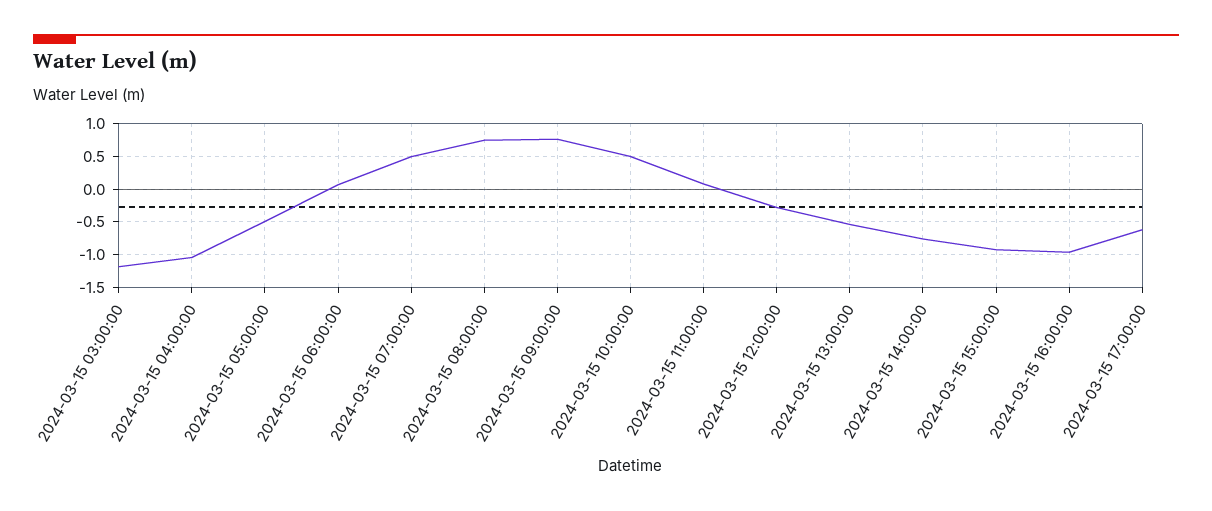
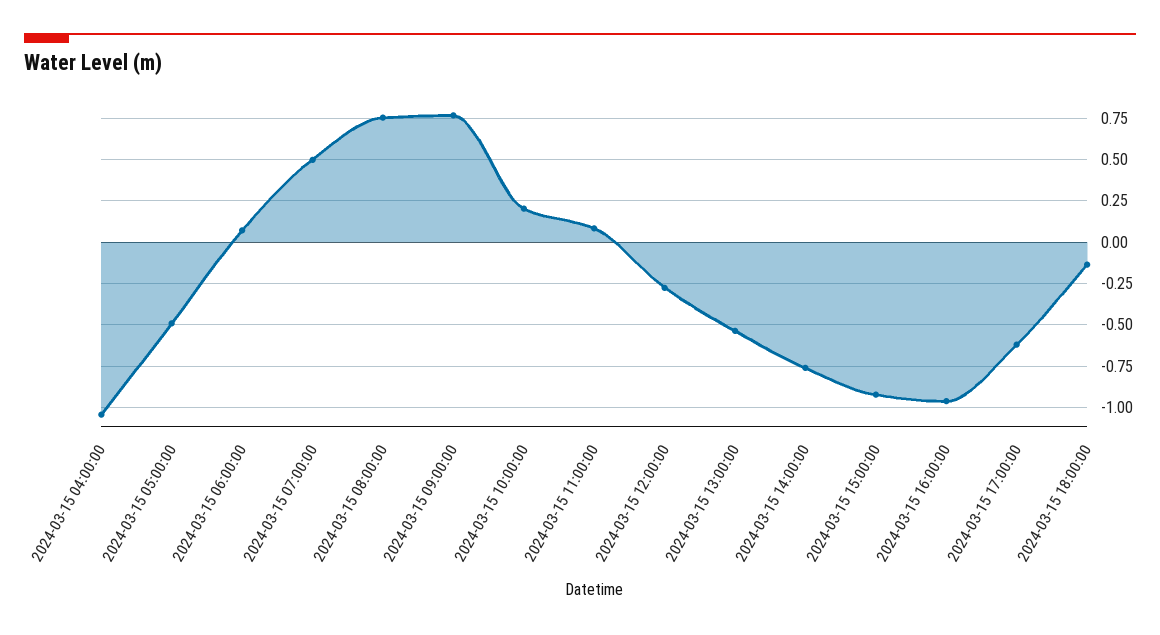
2024-03-15 03:00:00: -1.2 -> none
2024-03-15 10:00:00: 0.5 -> 0.2
2024-03-15 18:00:00: none -> -0.15

